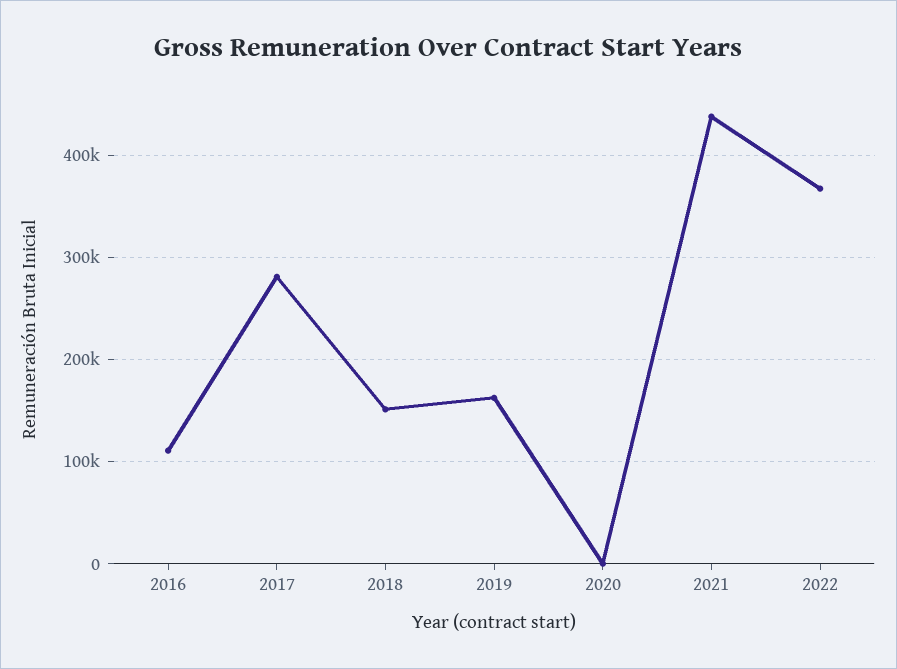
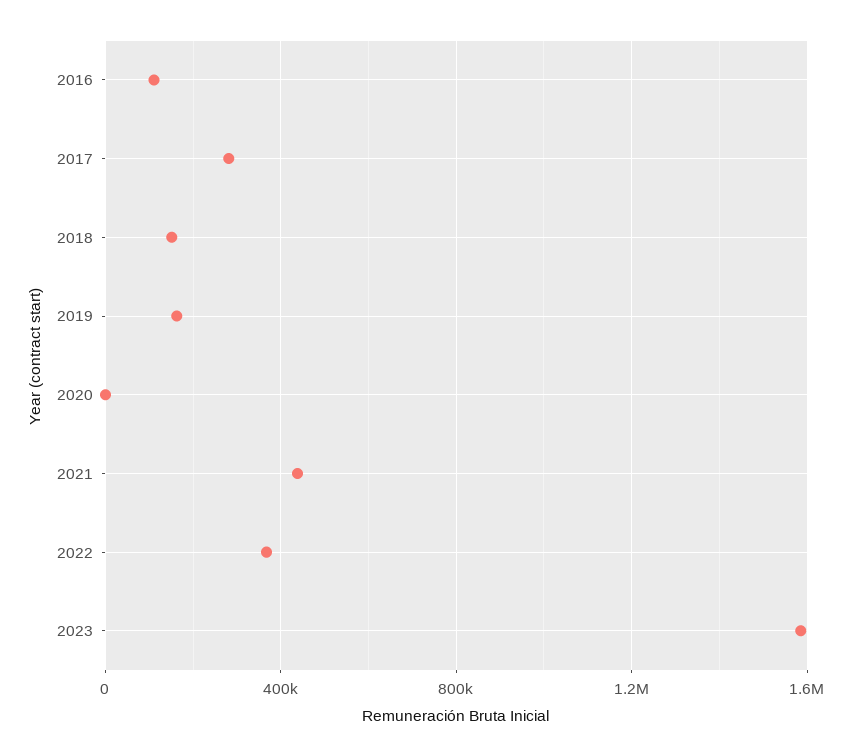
2023: none -> 1600000

